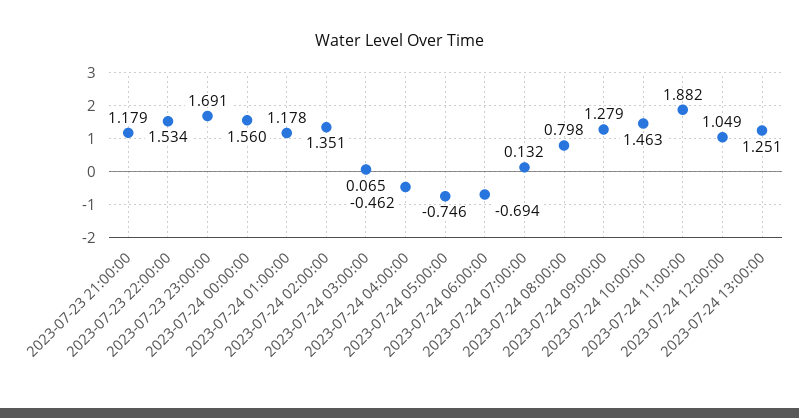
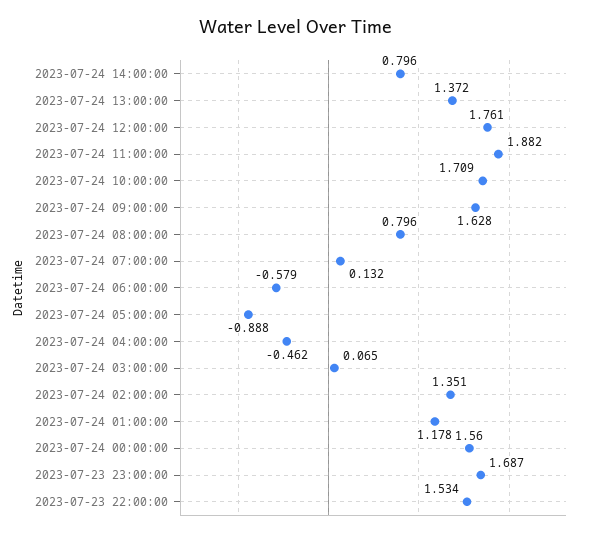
2023-07-23 21:00:00: 1.179 -> none
2023-07-23 23:00:00: 1.691 -> 1.687
2023-07-24 05:00:00: -0.746 -> -0.888
2023-07-24 06:00:00: -0.694 -> -0.579
2023-07-24 08:00:00: 0.798 -> 0.796
2023-07-24 09:00:00: 1.279 -> 1.628
2023-07-24 10:00:00: 1.463 -> 1.709
2023-07-24 12:00:00: 1.049 -> 1.761
2023-07-24 13:00:00: 1.251 -> 1.372
2023-07-24 14:00:00: none -> 0.796

